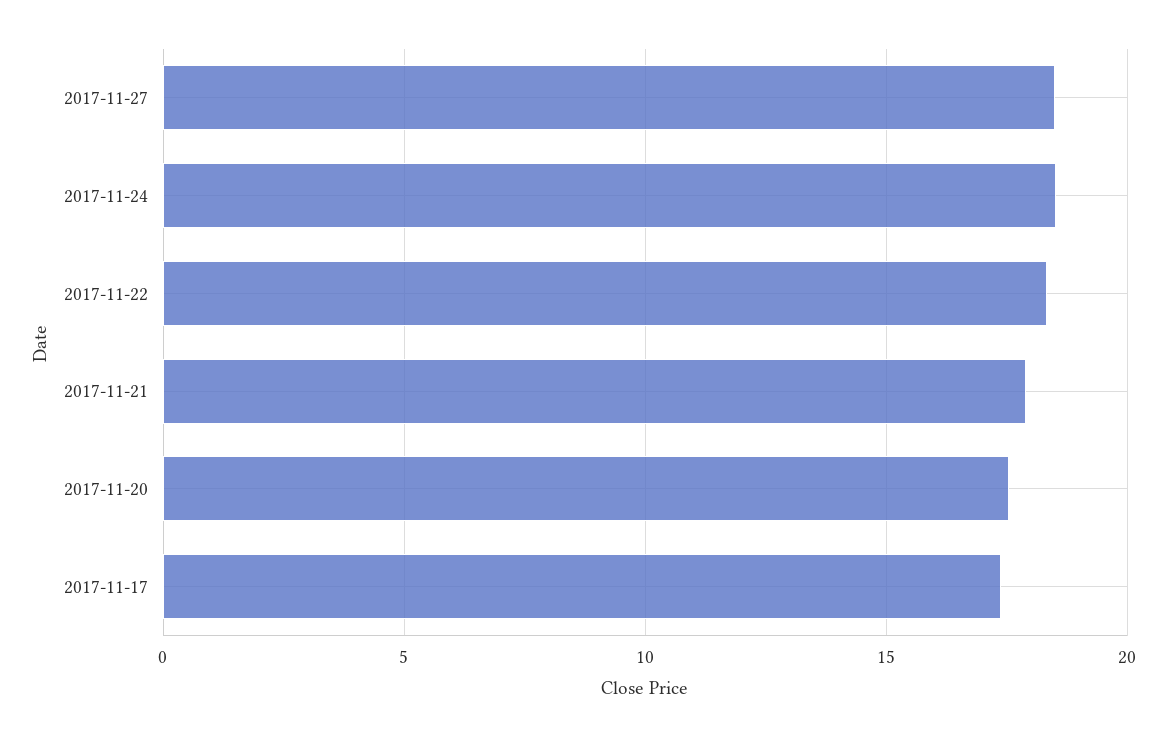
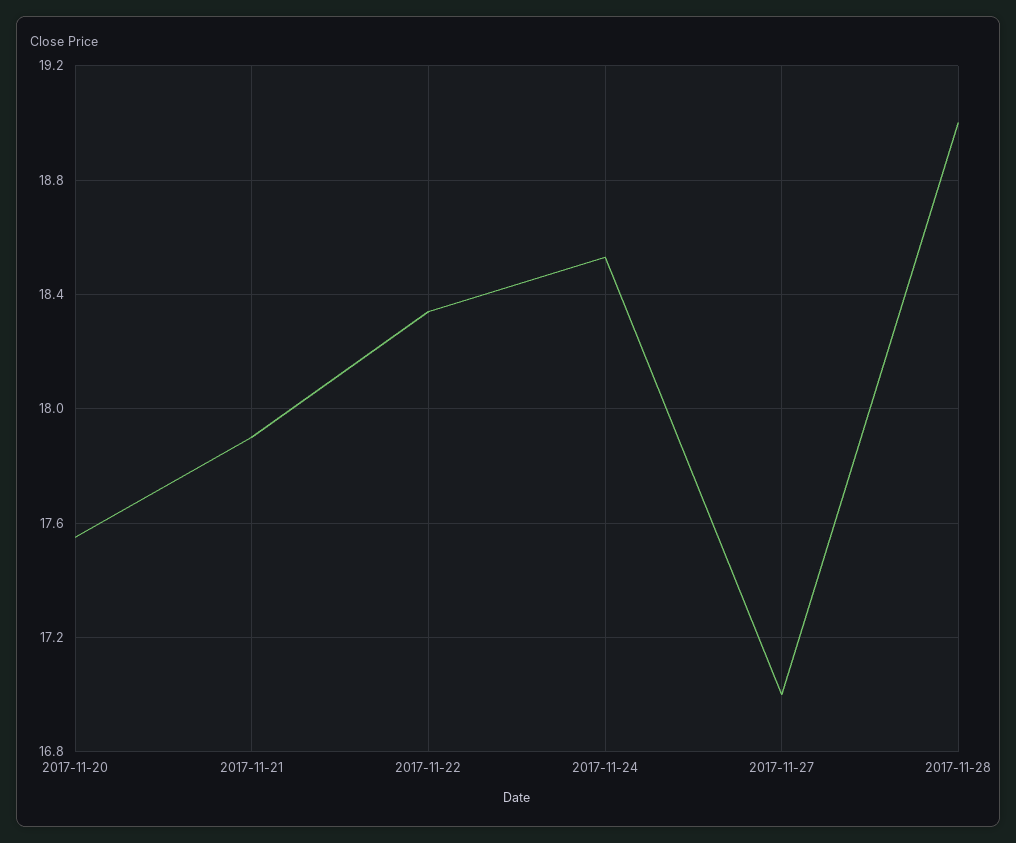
2017-11-27: 18.5 -> 17
2017-11-17: 17.5 -> none
2017-11-28: none -> 19

